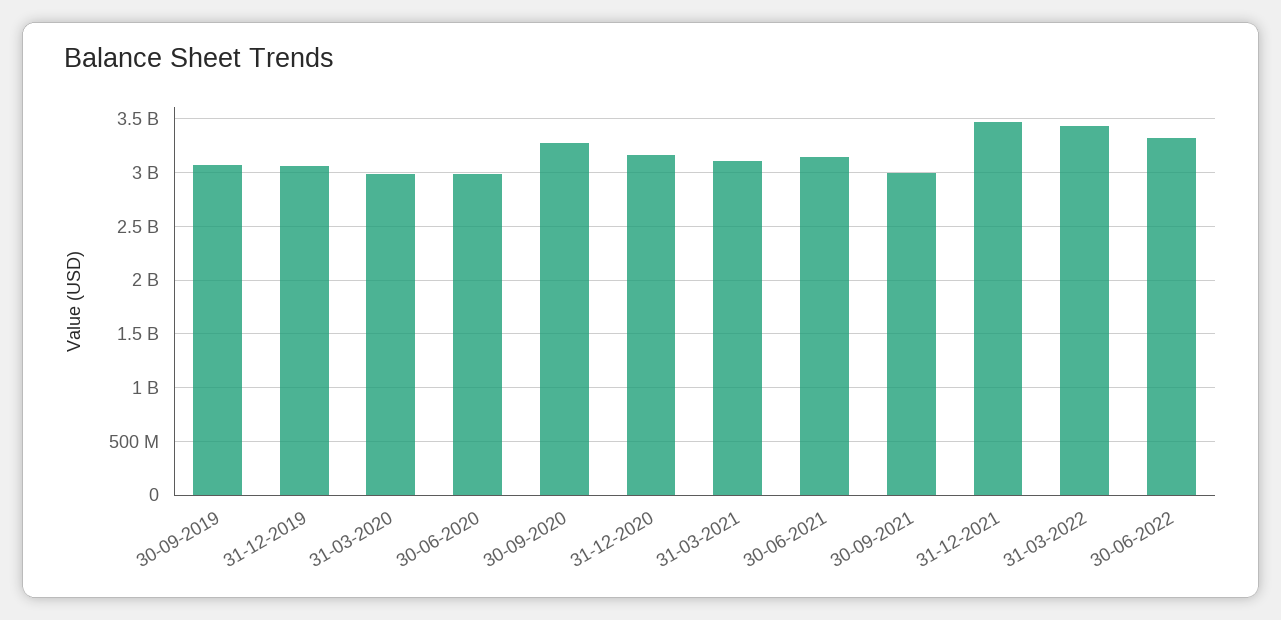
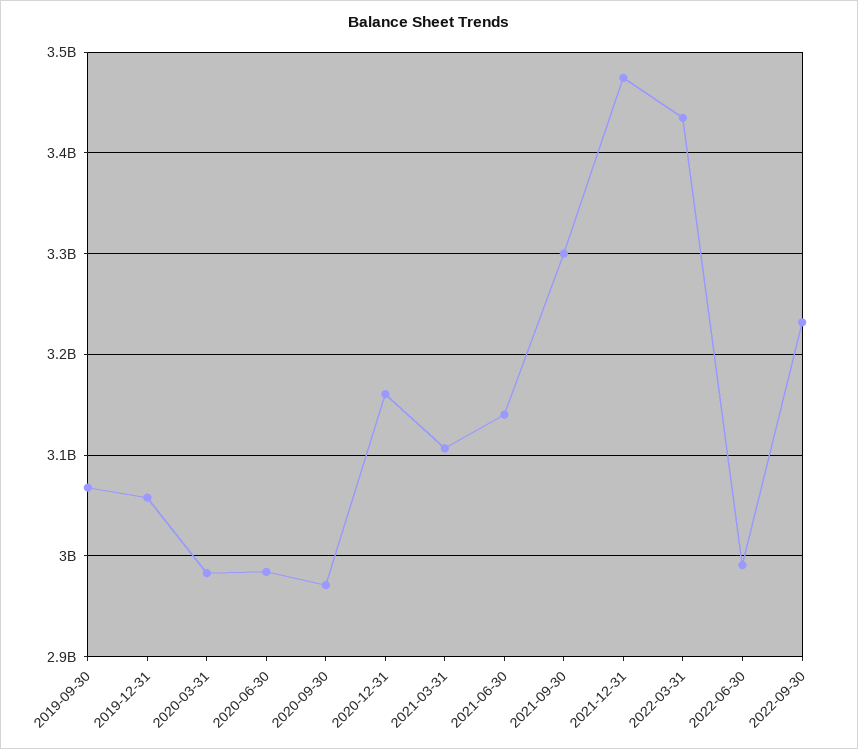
30-09-2020: 3300000000 -> 2970000000
30-09-2021: 3000000000 -> 3300000000
30-06-2022: 3300000000 -> 2990000000
2022-09-30: none -> 3230000000

